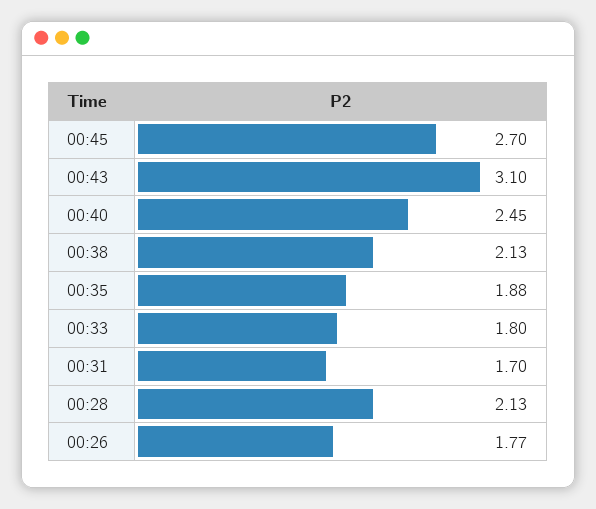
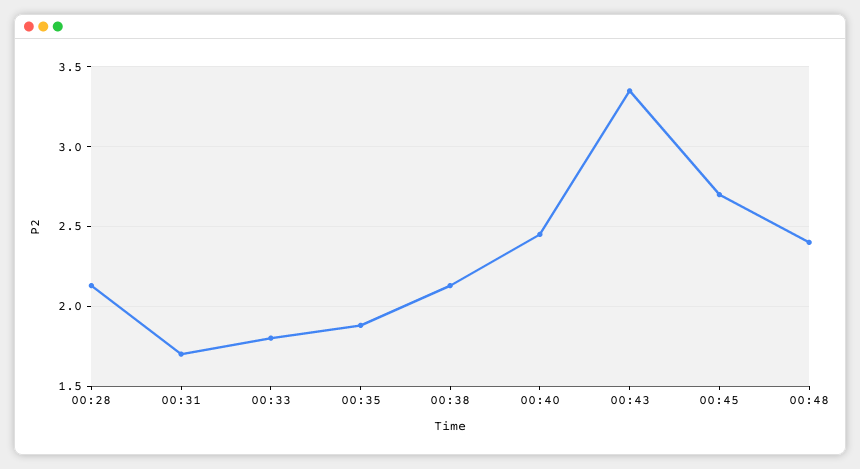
00:43: 3.1 -> 3.35
00:26: 1.77 -> none
00:48: none -> 2.4

